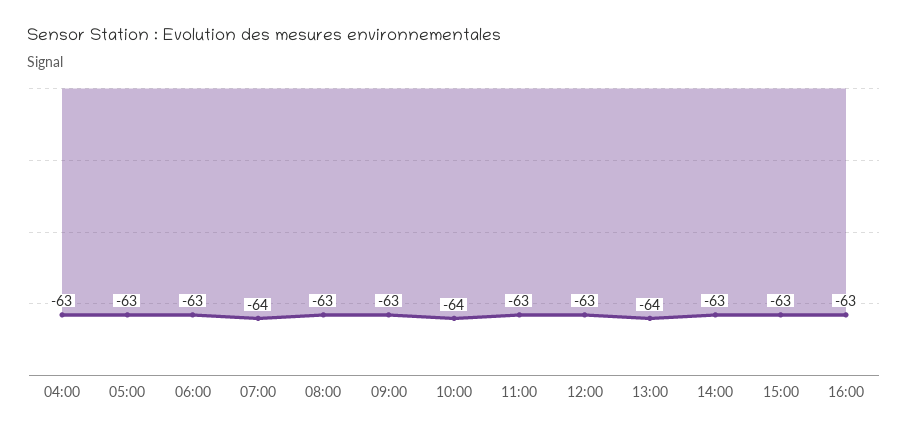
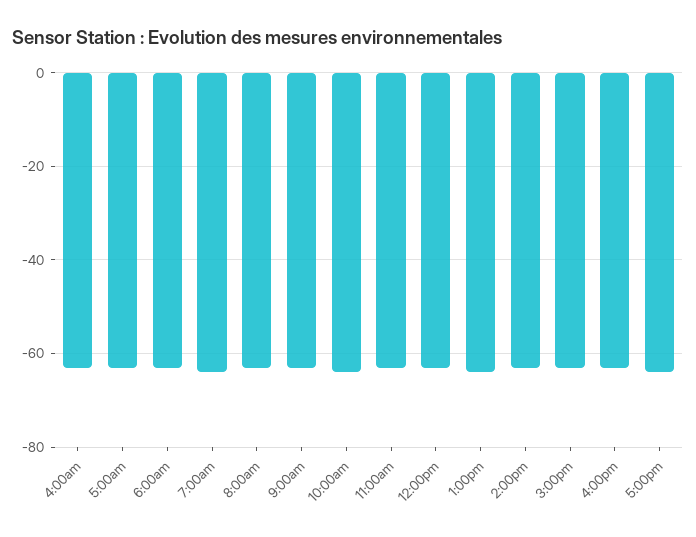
5:00pm: none -> -65

